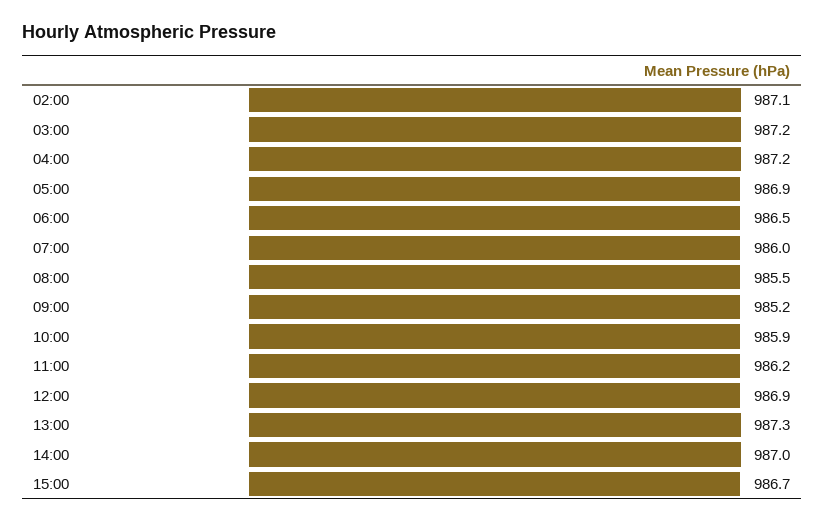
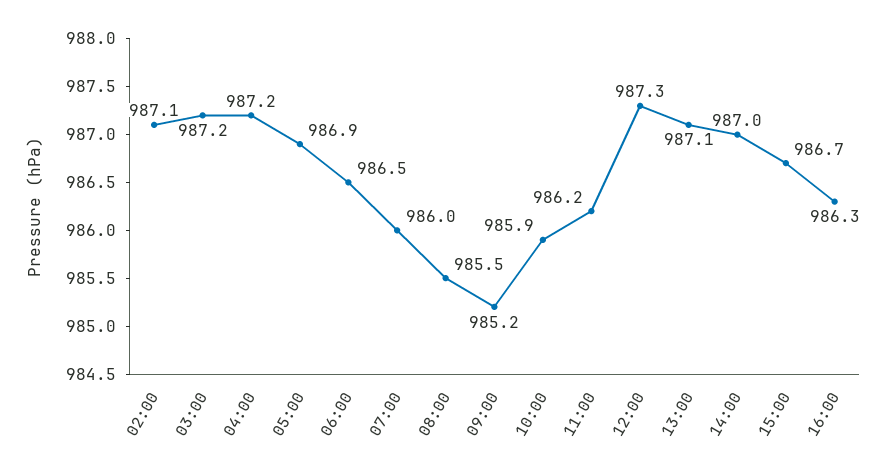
12:00: 986.9 -> 987.3
13:00: 987.3 -> 987.1
16:00: none -> 986.3

